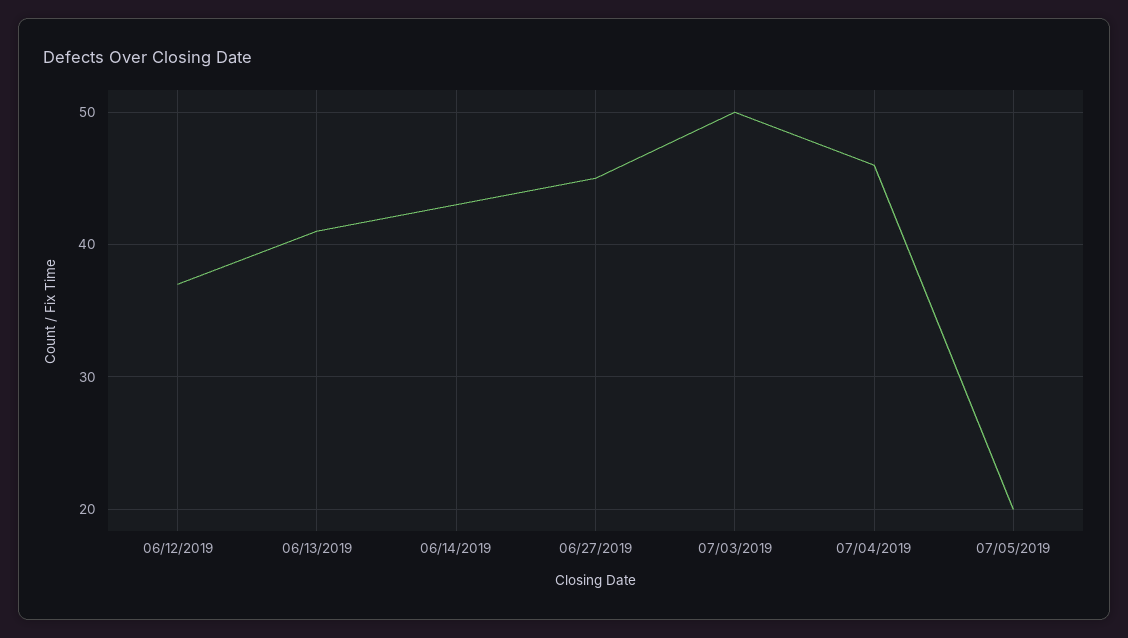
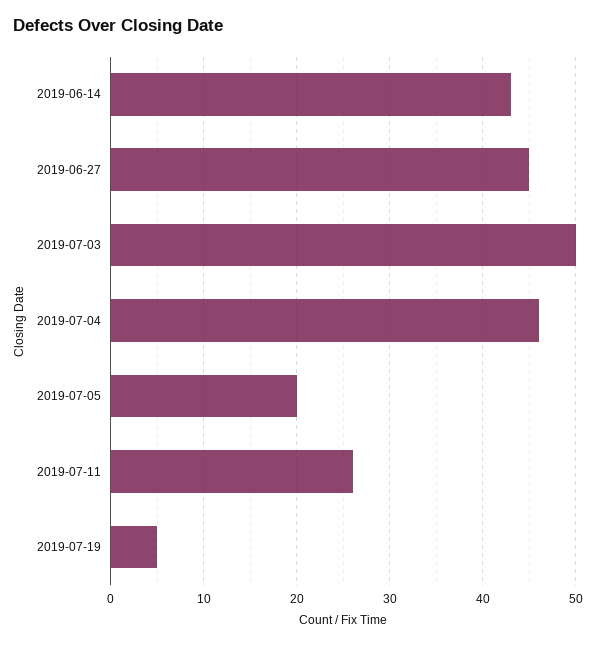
06/12/2019: 37 -> none
06/13/2019: 41 -> none
2019-07-11: none -> 26
2019-07-19: none -> 5

